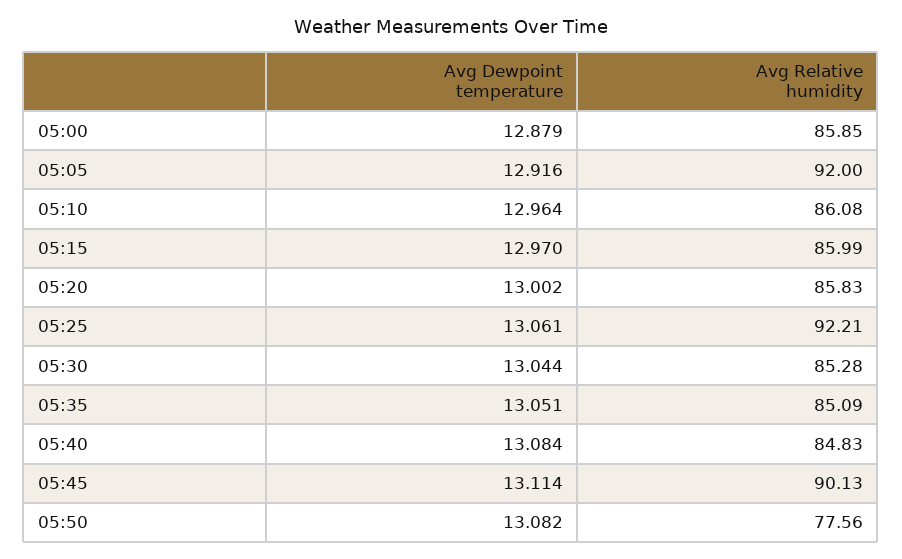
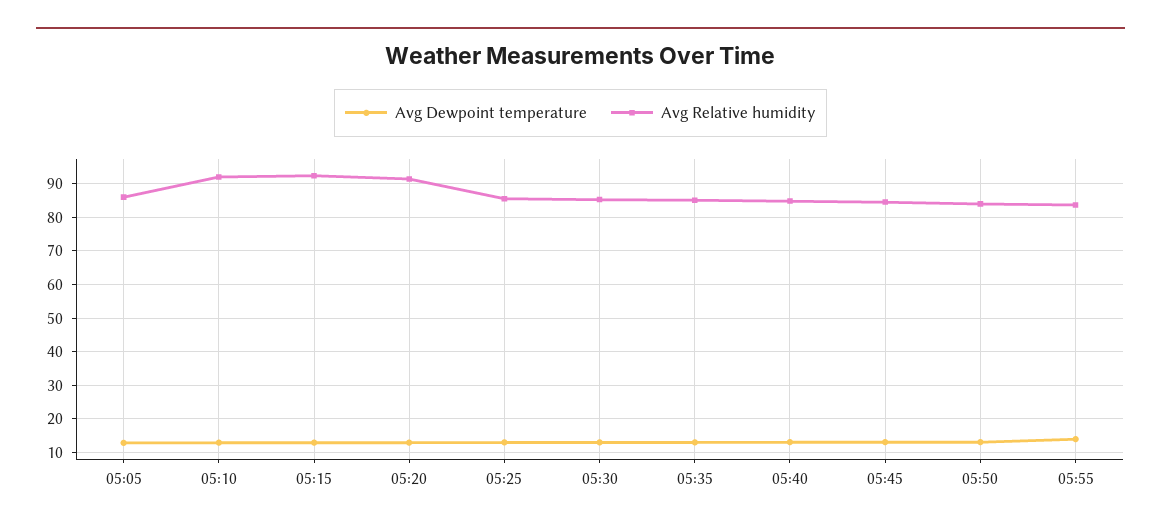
Avg Dewpoint temperature, 05:00: 12.879 -> none
Avg Relative humidity, 05:00: 85.85 -> none
Avg Relative humidity, 05:05: 92 -> 86
Avg Relative humidity, 05:10: 86.08 -> 92
Avg Relative humidity, 05:15: 85.99 -> 92
Avg Relative humidity, 05:20: 85.83 -> 92
Avg Relative humidity, 05:25: 92.21 -> 86
Avg Relative humidity, 05:45: 90.13 -> 84
Avg Relative humidity, 05:50: 77.56 -> 84
Avg Dewpoint temperature, 05:55: none -> 14
Avg Relative humidity, 05:55: none -> 84

